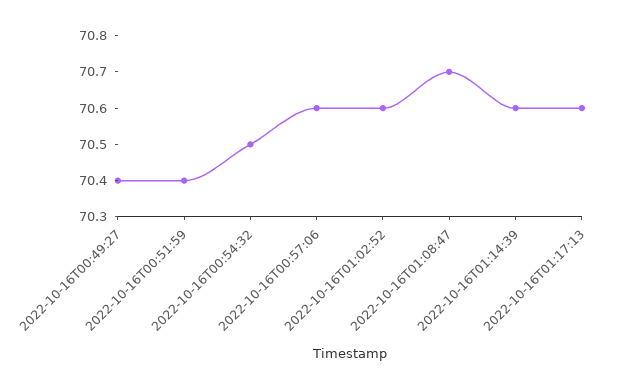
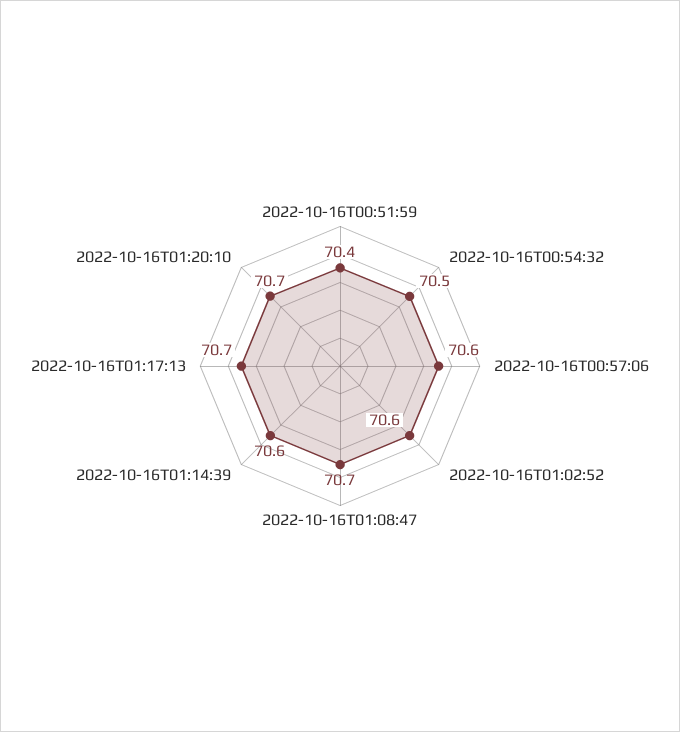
2022-10-16T00:49:27: 70.4 -> none
2022-10-16T01:17:13: 70.6 -> 70.7
2022-10-16T01:20:10: none -> 70.7

